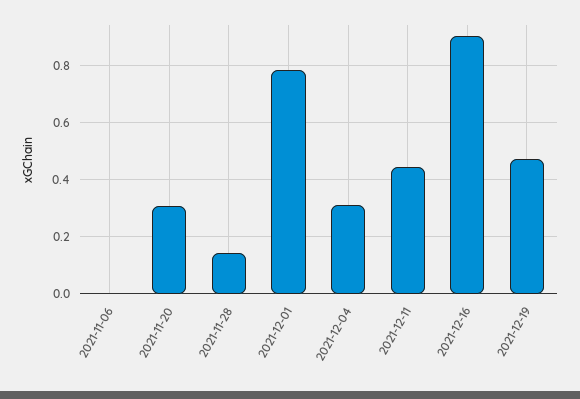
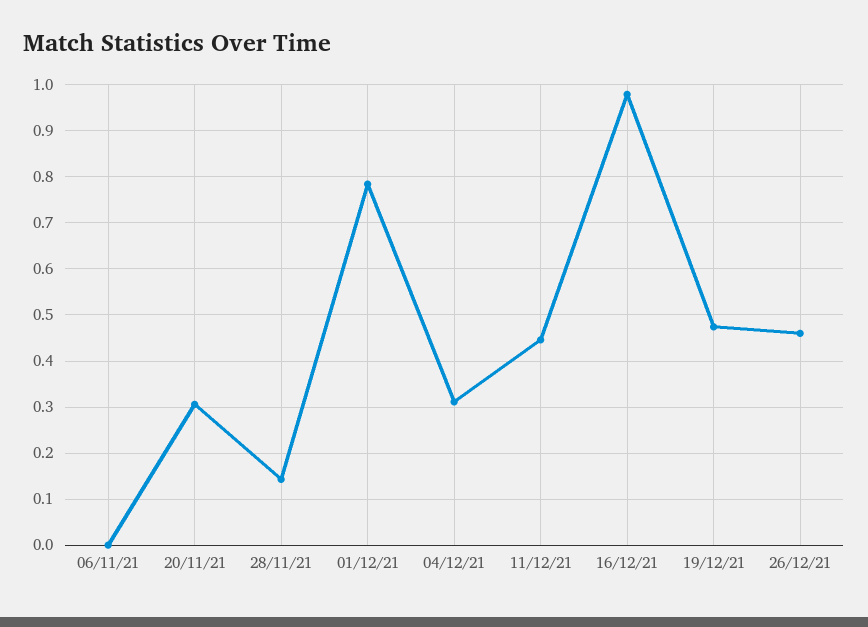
2021-12-16: 0.9 -> 0.98
26/12/21: none -> 0.46

